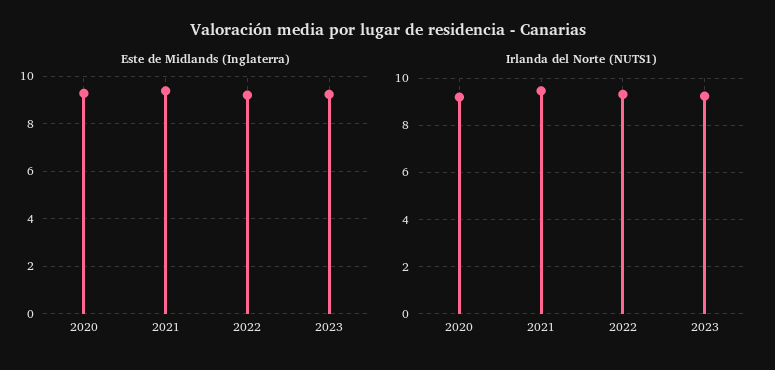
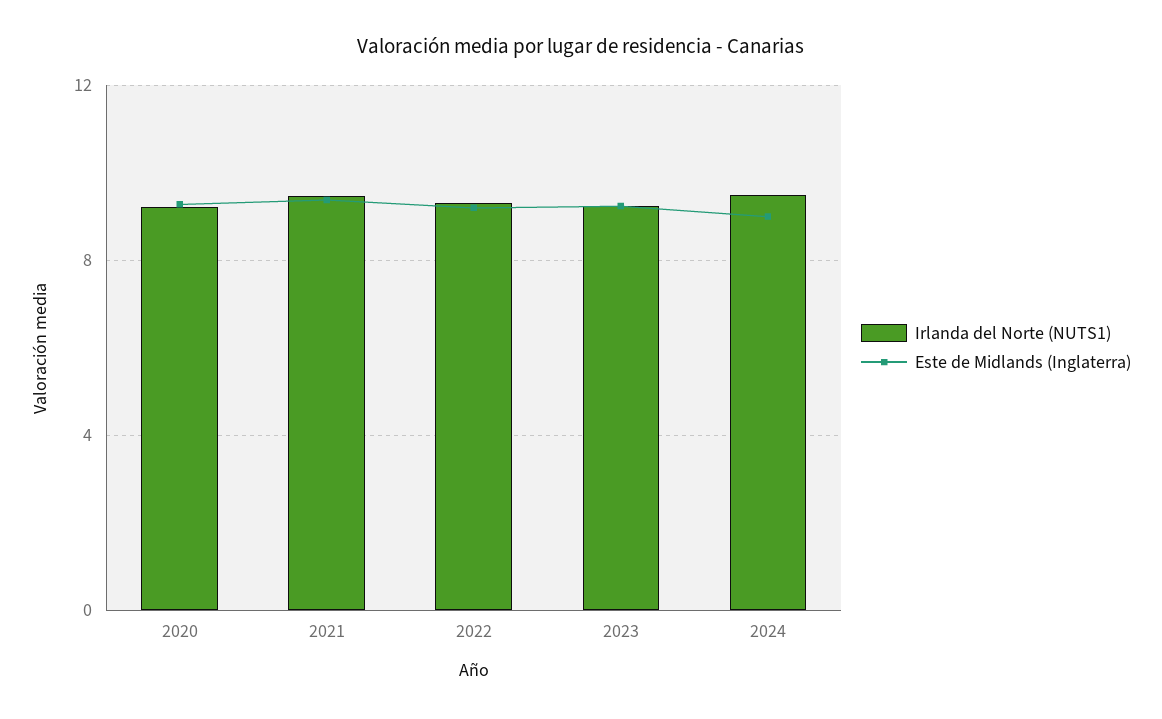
Irlanda del Norte (NUTS1), 2024: none -> 9.5
Este de Midlands (Inglaterra), 2024: none -> 9

